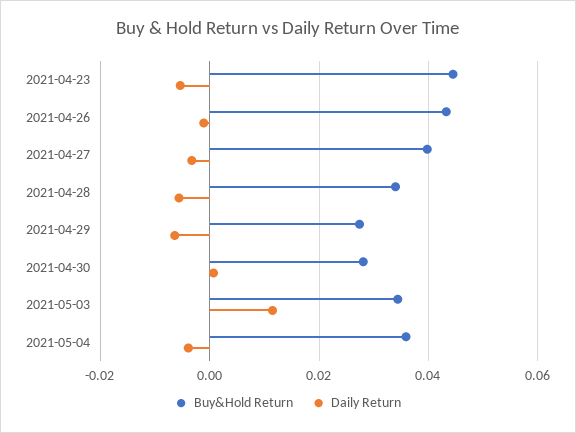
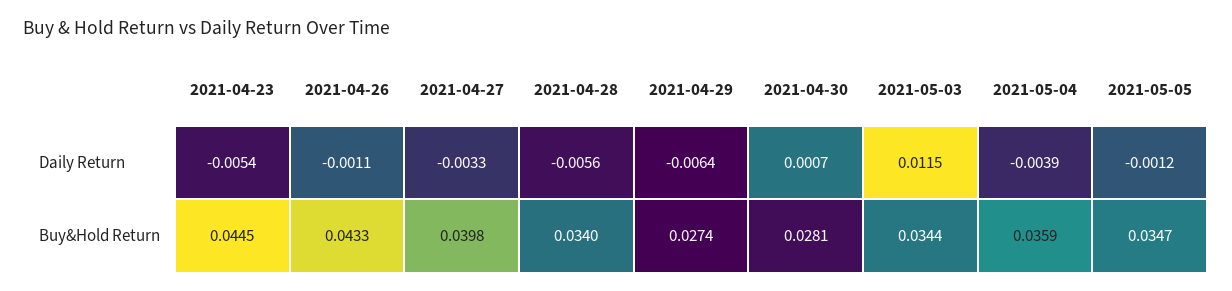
Daily Return, 2021-05-05: none -> -0.0012
Buy&Hold Return, 2021-05-05: none -> 0.0347

